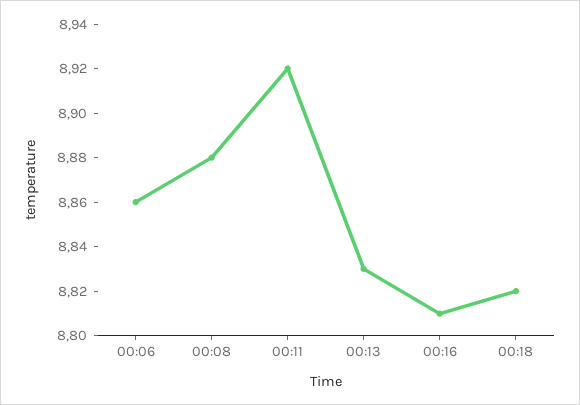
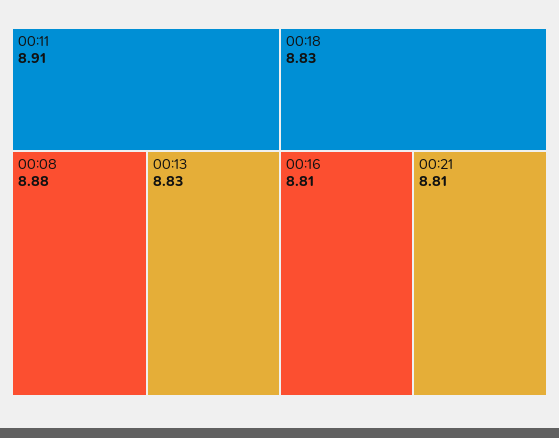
00:06: 8.86 -> none
00:11: 8.92 -> 8.91
00:18: 8.82 -> 8.83
00:21: none -> 8.81

